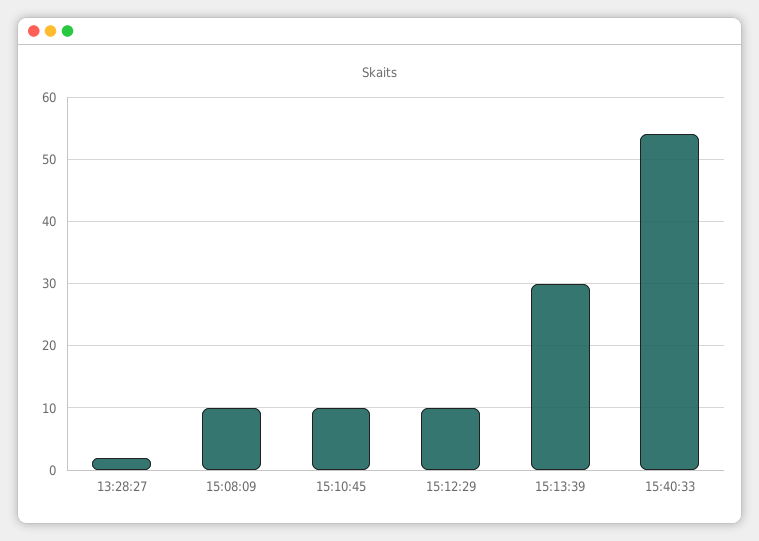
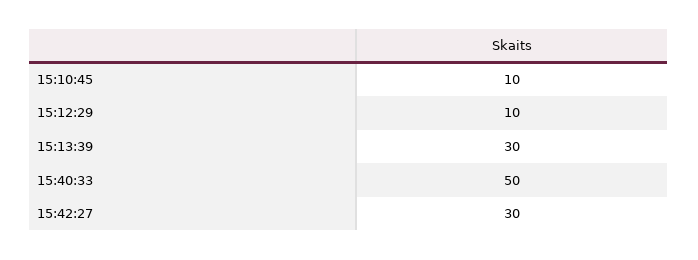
13:28:27: 2 -> none
15:08:09: 10 -> none
15:40:33: 54 -> 50
15:42:27: none -> 30

